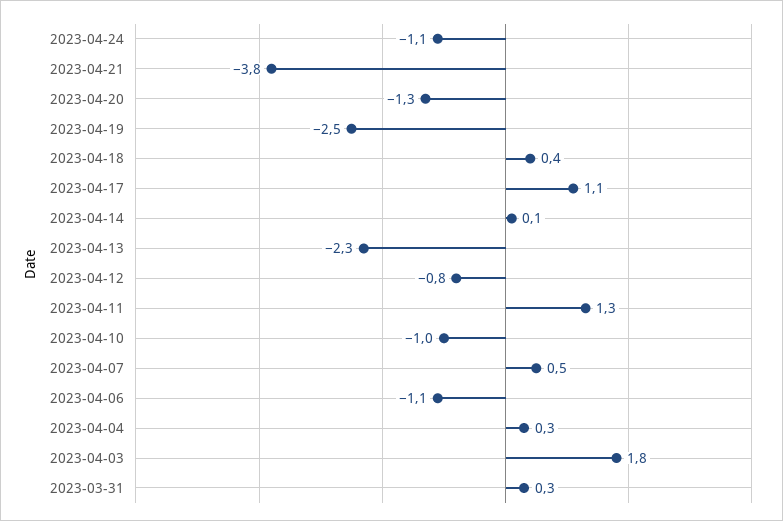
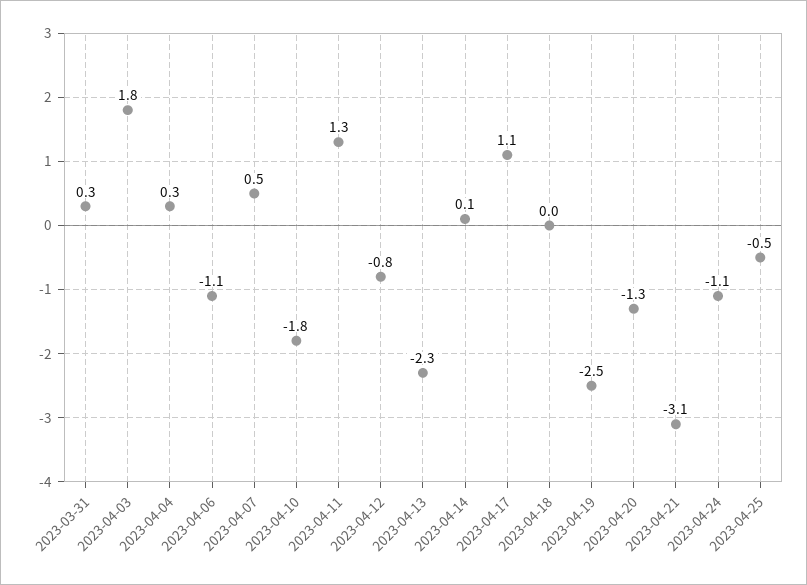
2023-04-21: -3.8 -> -3.1
2023-04-18: 0.4 -> 0
2023-04-10: -1 -> -1.8
2023-04-25: none -> -0.5

